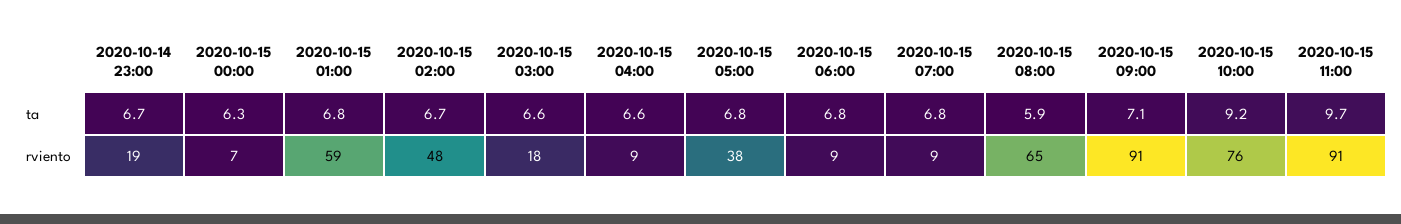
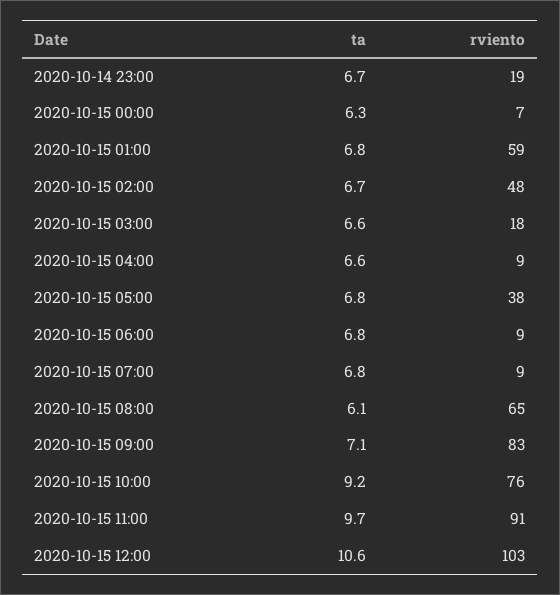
2020-10-15 08:00, ta: 5.9 -> 6.1
2020-10-15 09:00, rviento: 91 -> 83
2020-10-15 12:00, ta: none -> 10.6
2020-10-15 12:00, rviento: none -> 103

